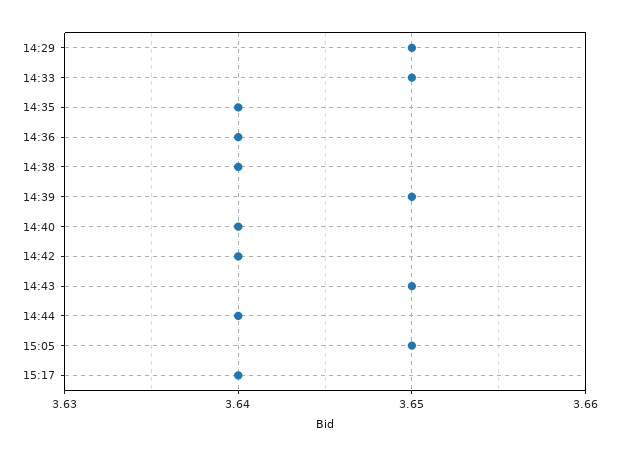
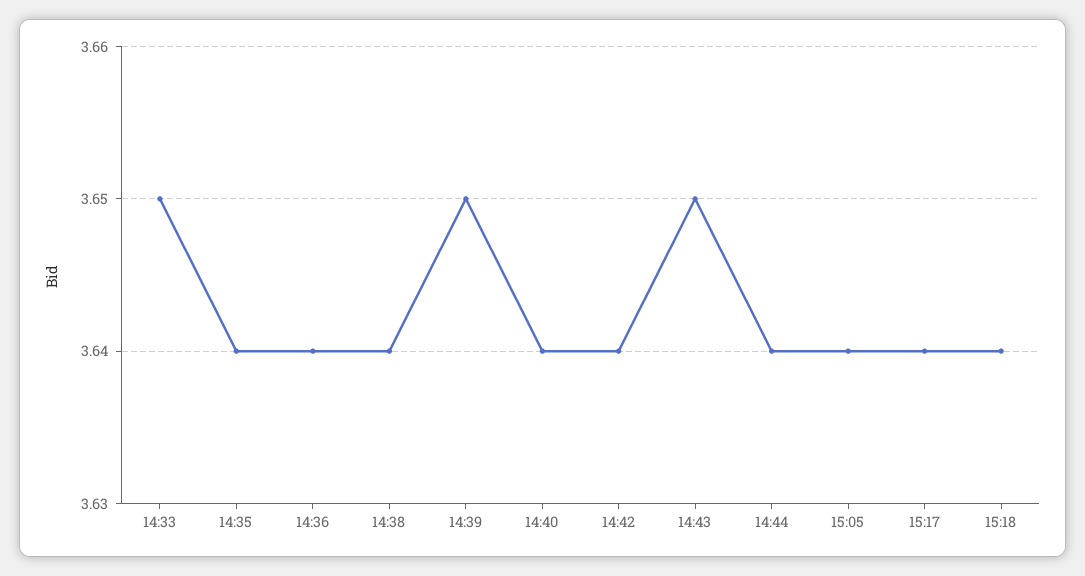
14:29: 3.65 -> none
15:05: 3.65 -> 3.64
15:18: none -> 3.64

